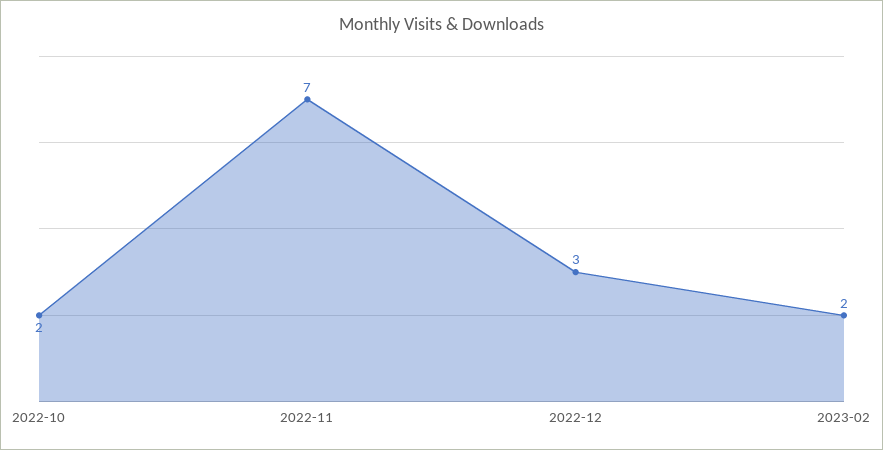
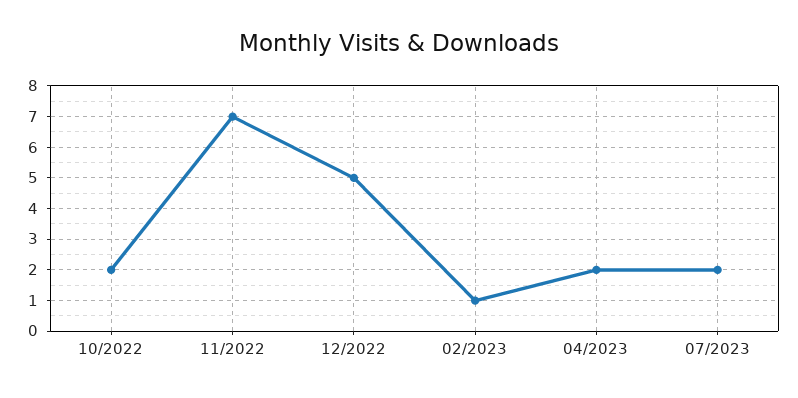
2022-12: 3 -> 5
2023-02: 2 -> 1
04/2023: none -> 2
07/2023: none -> 2

